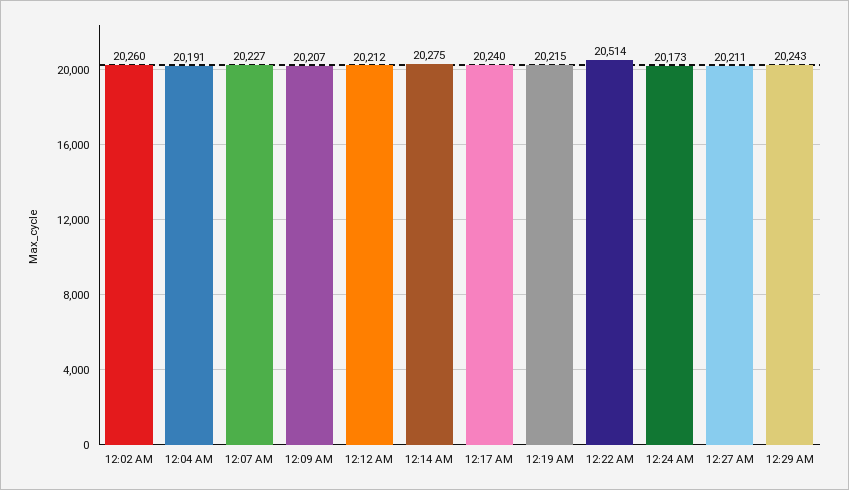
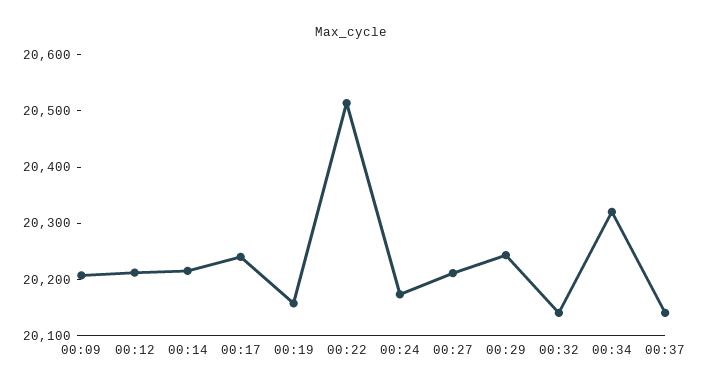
12:02 AM: 20260 -> none
12:04 AM: 20191 -> none
12:07 AM: 20227 -> none
12:14 AM: 20275 -> 20220
12:19 AM: 20215 -> 20160
00:32: none -> 20140
00:34: none -> 20320
00:37: none -> 20140

